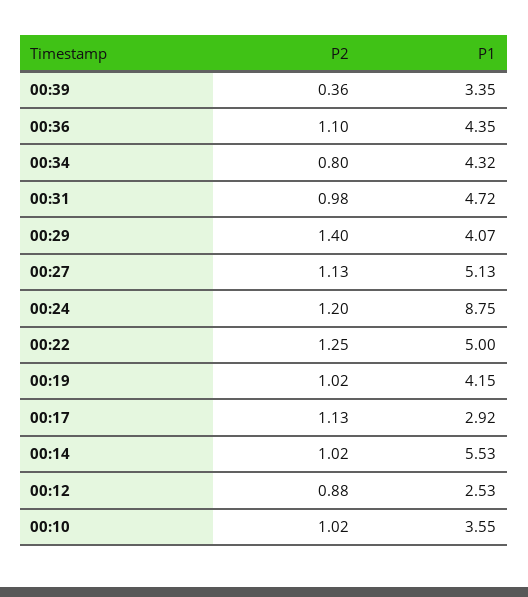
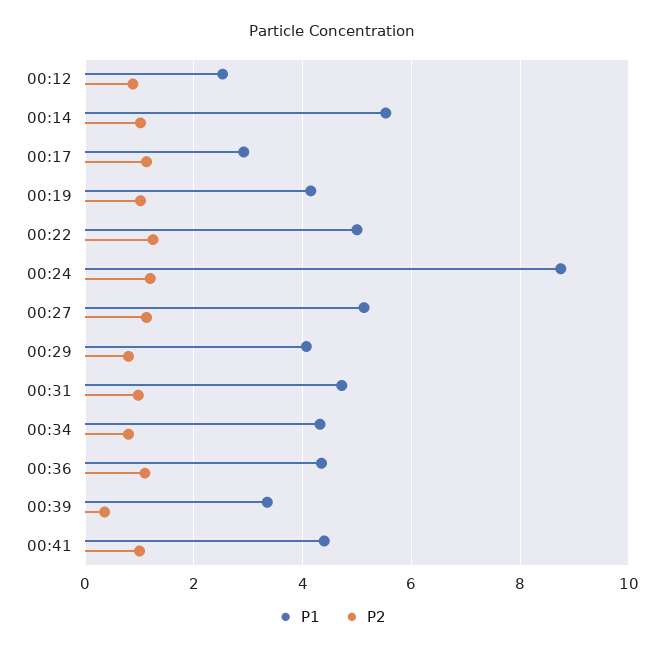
P2, 00:29: 1.4 -> 0.8
P2, 00:10: 1.02 -> none
P1, 00:10: 3.55 -> none
P1, 00:41: none -> 4.4
P2, 00:41: none -> 1

